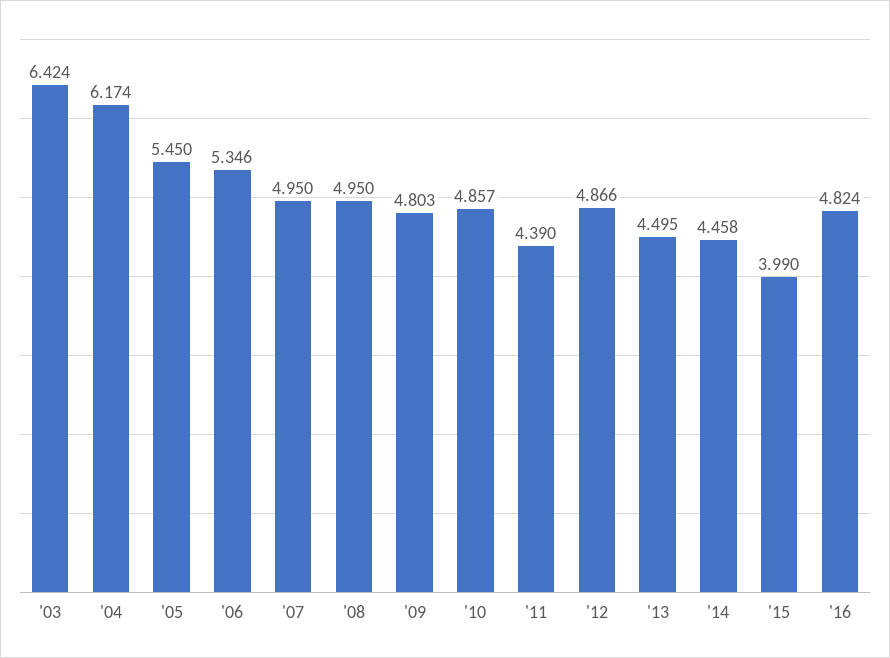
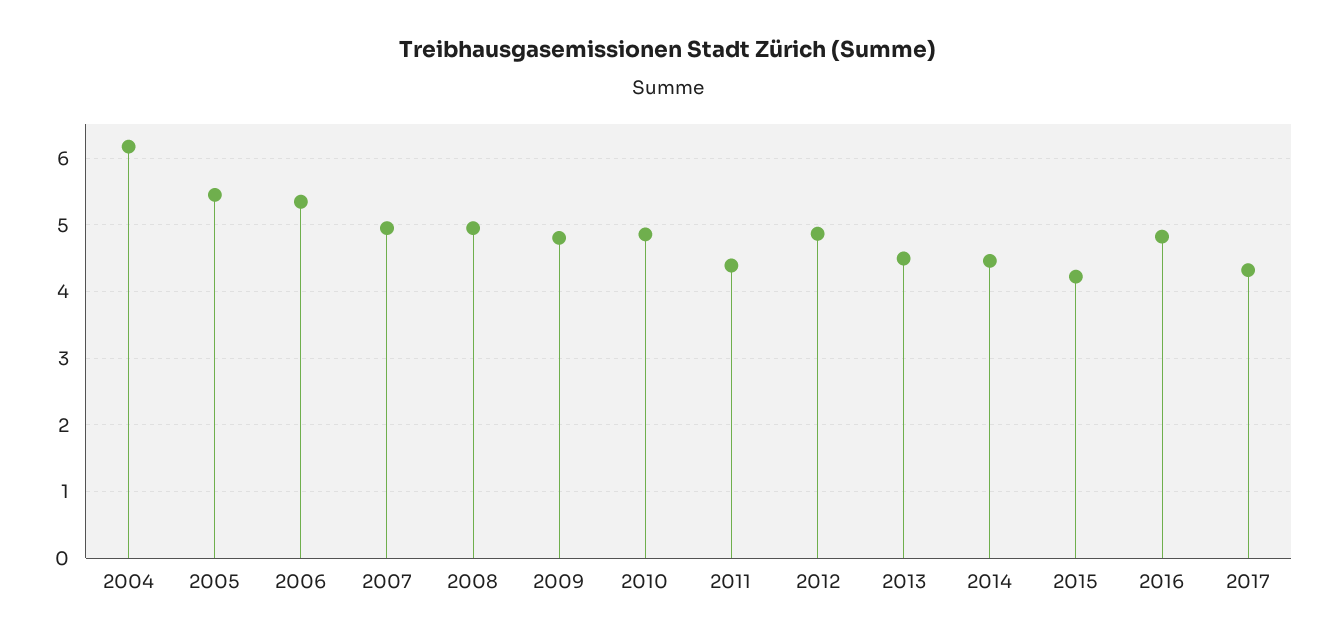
'03: 6.424 -> none
'15: 3.99 -> 4.2
2017: none -> 4.3

